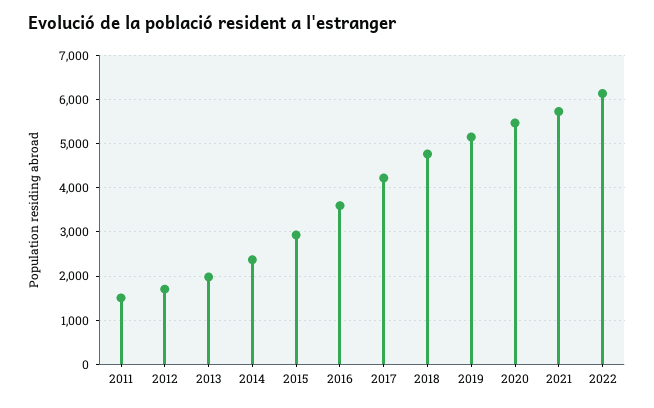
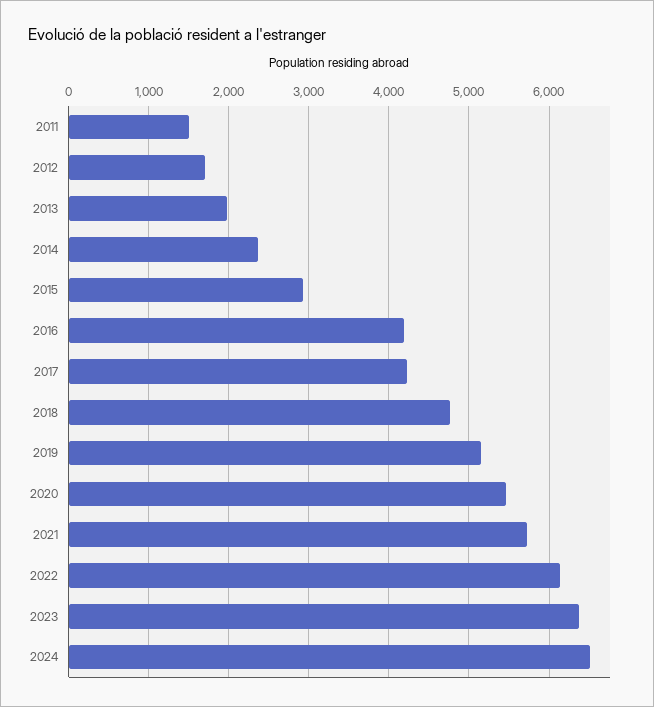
2016: 3600 -> 4200
2023: none -> 6400
2024: none -> 6500

